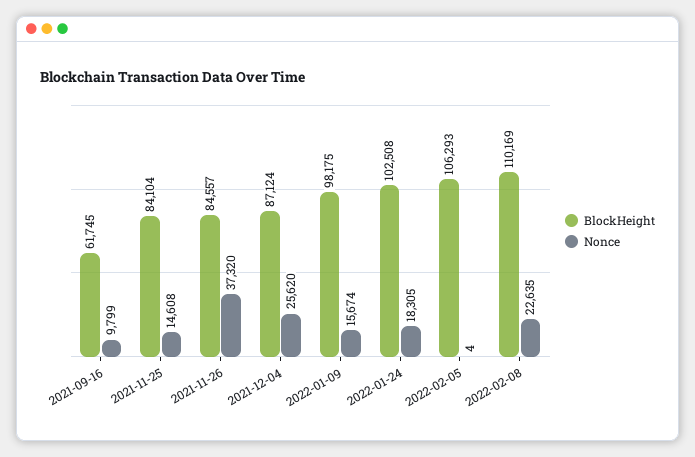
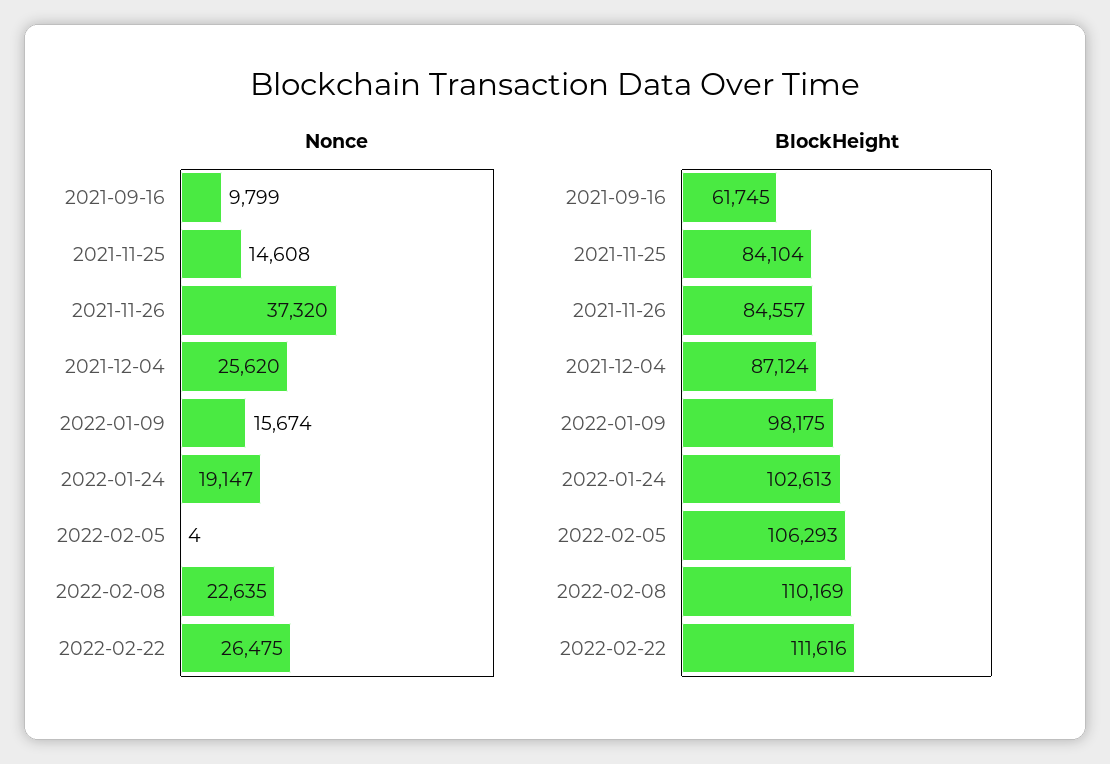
BlockHeight, 2022-01-24: 102508 -> 102613
Nonce, 2022-01-24: 18305 -> 19147
Nonce, 2022-02-22: none -> 26475
BlockHeight, 2022-02-22: none -> 111616

